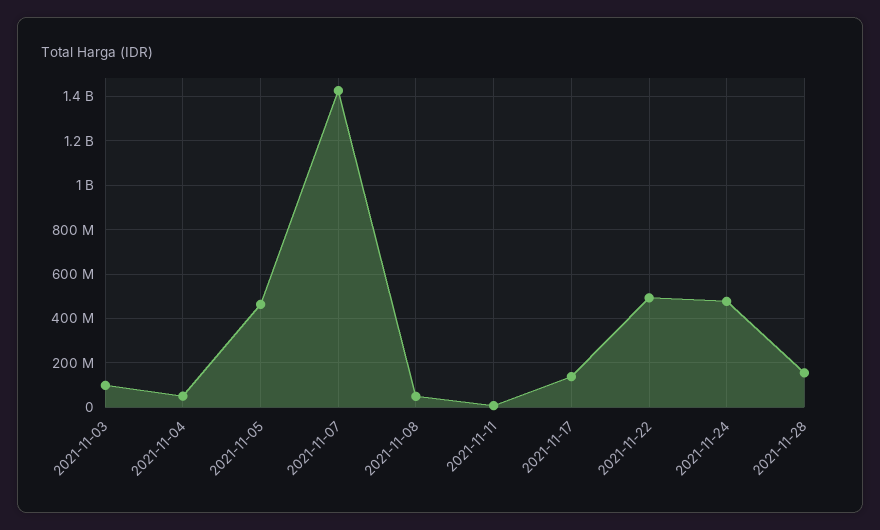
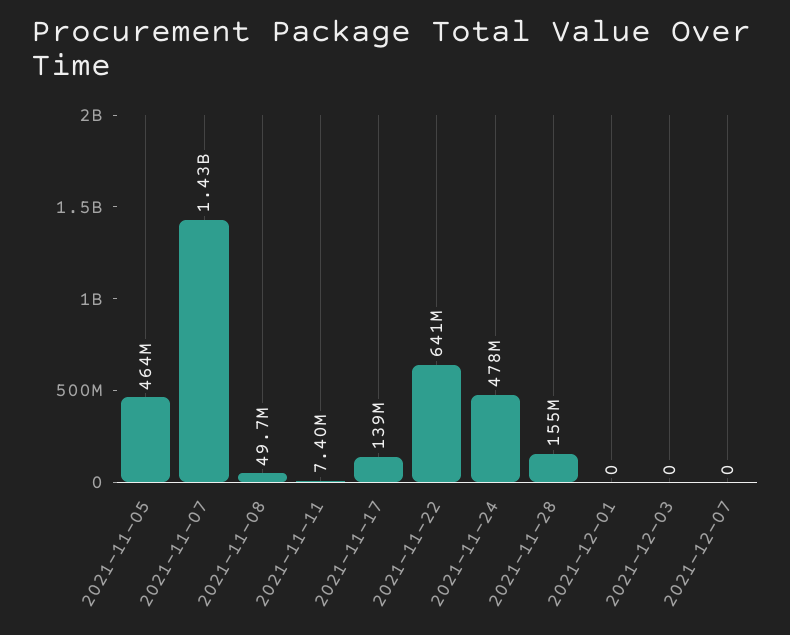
2021-11-03: 100000000 -> none
2021-11-04: 50000000 -> none
2021-11-22: 500000000 -> 641000000
2021-12-01: none -> 0
2021-12-03: none -> 0
2021-12-07: none -> 0

